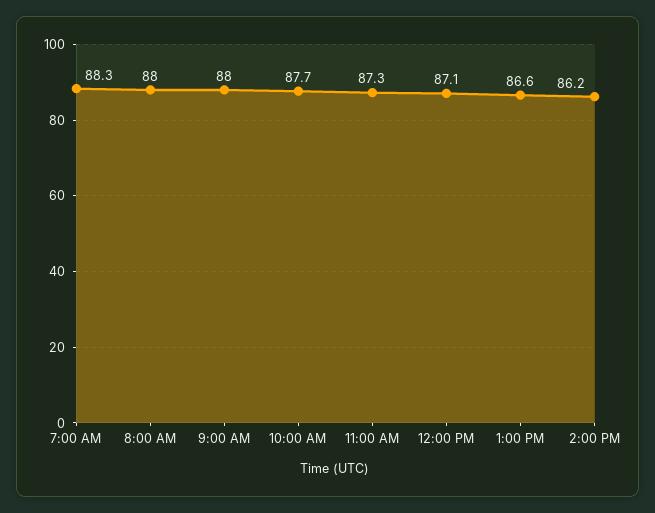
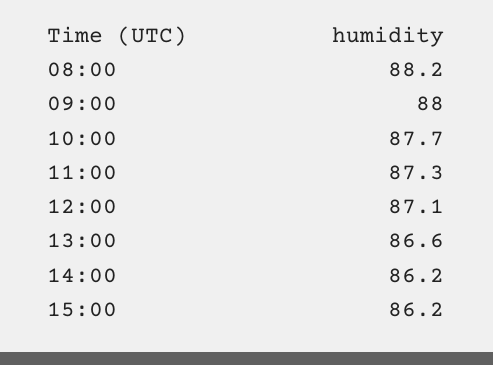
7:00 AM: 88.3 -> none
8:00 AM: 88 -> 88.2
15:00: none -> 86.2

